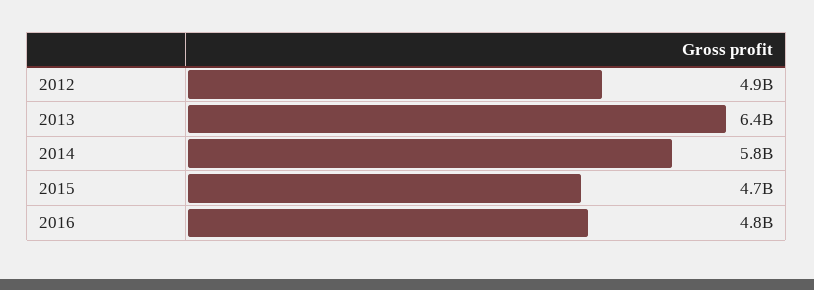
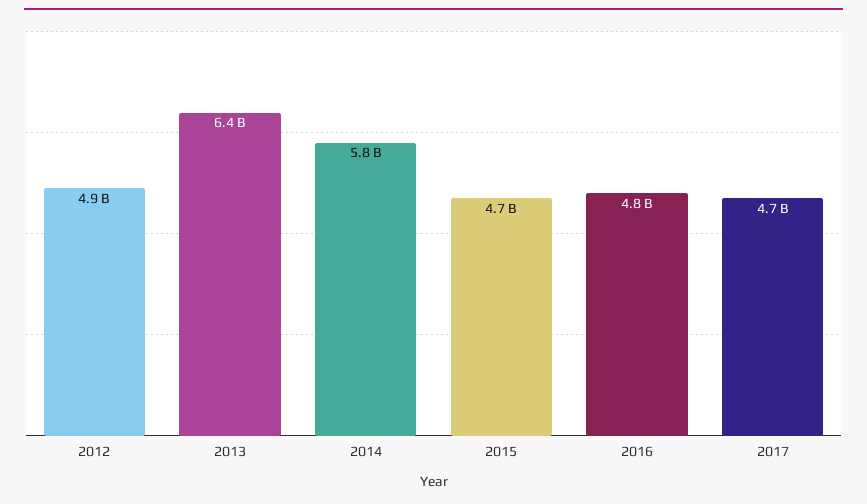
2017: none -> 4700000000

